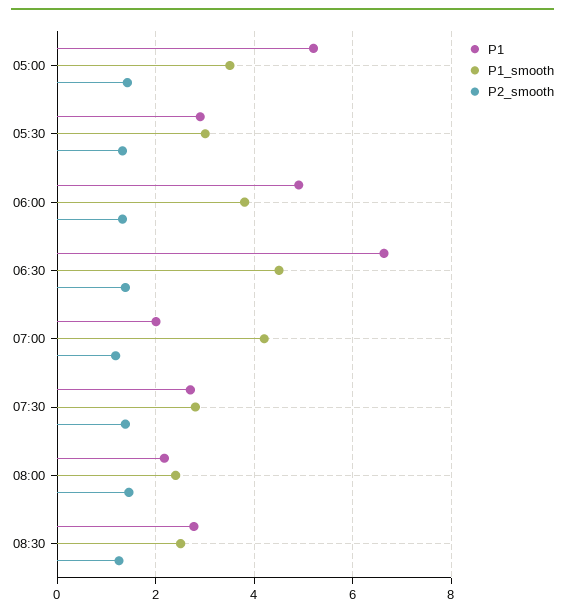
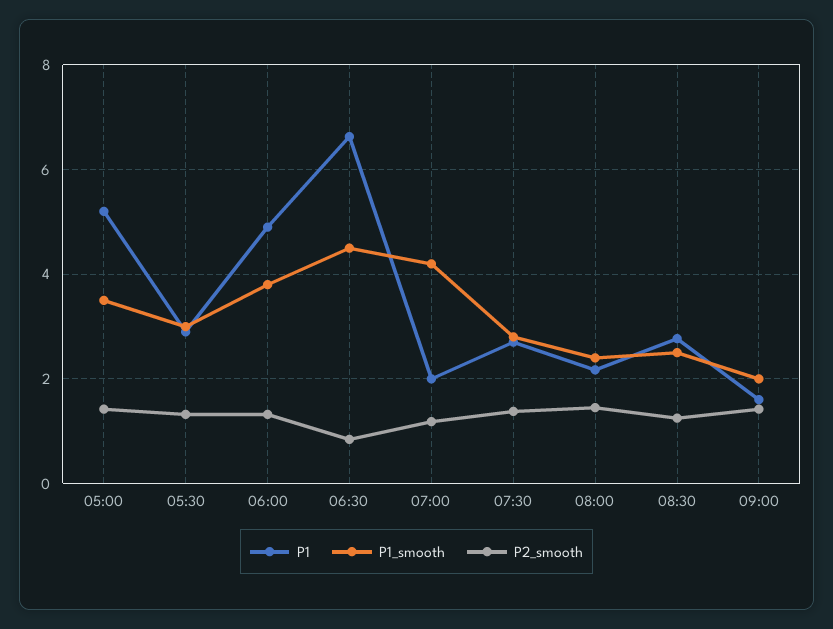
P2_smooth, 06:30: 1.4 -> 0.8
P1, 09:00: none -> 1.6
P1_smooth, 09:00: none -> 2
P2_smooth, 09:00: none -> 1.4

